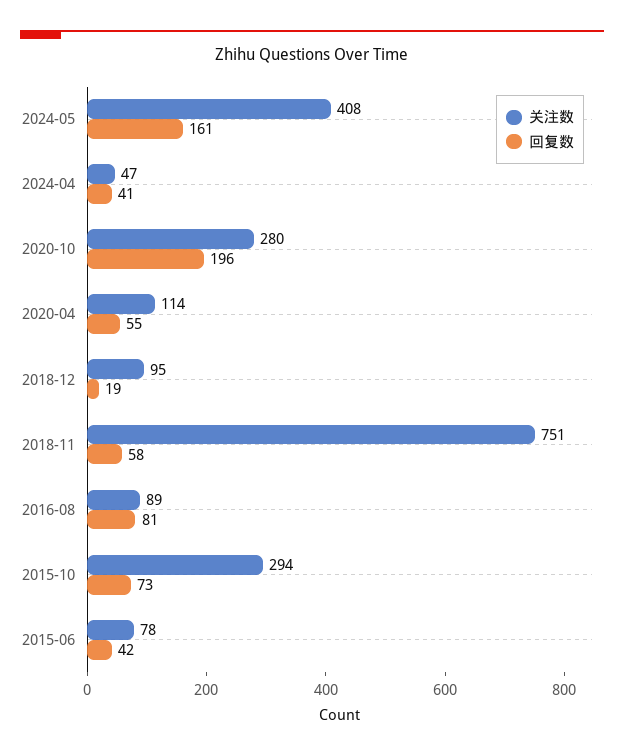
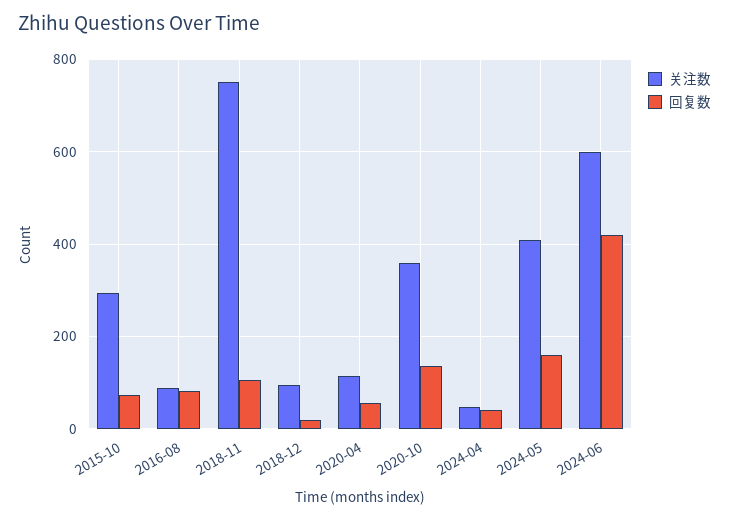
关注数, 2020-10: 280 -> 360
回复数, 2020-10: 196 -> 140
回复数, 2018-11: 58 -> 100
关注数, 2015-06: 78 -> none
回复数, 2015-06: 42 -> none
关注数, 2024-06: none -> 600
回复数, 2024-06: none -> 420

